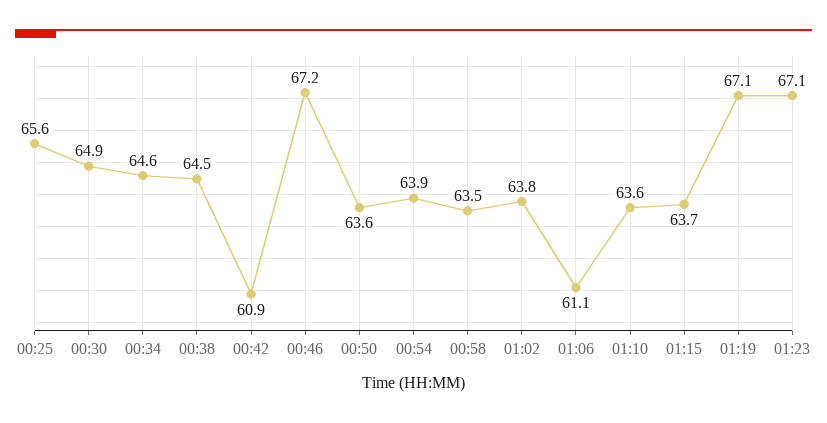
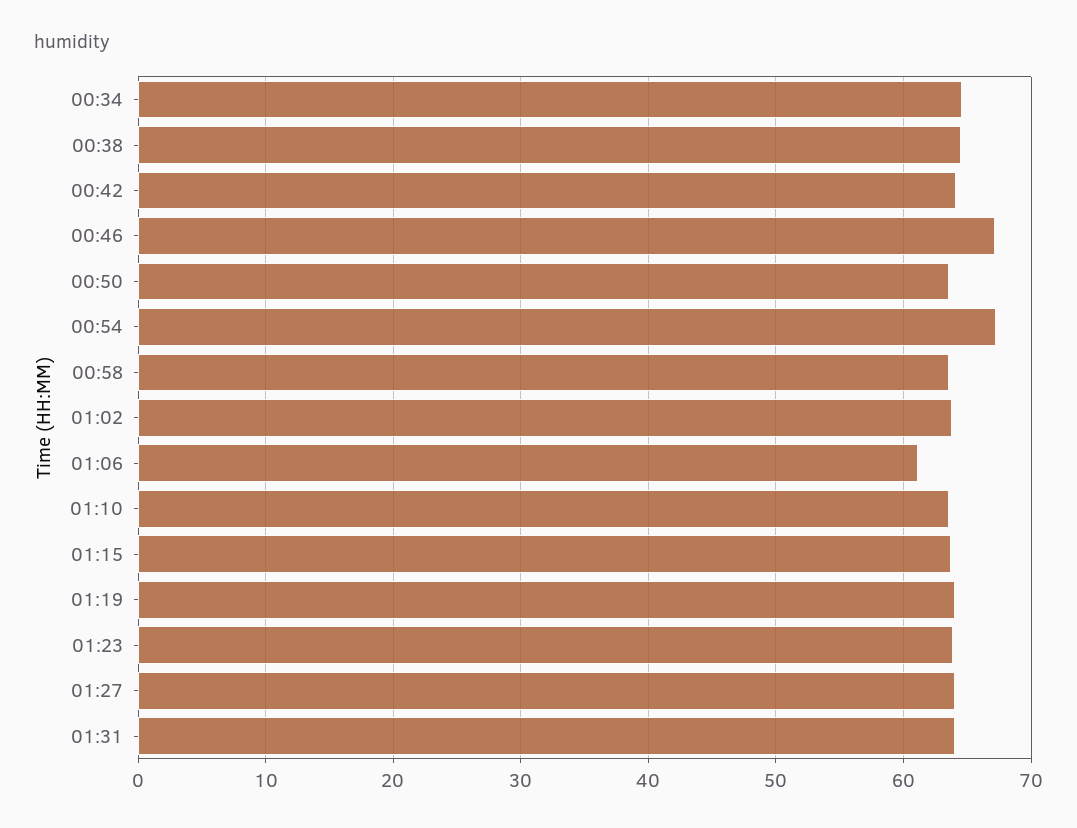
00:25: 65.6 -> none
00:30: 64.9 -> none
00:42: 60.9 -> 64
00:54: 63.9 -> 67
01:19: 67.1 -> 64
01:23: 67.1 -> 64
01:27: none -> 64
01:31: none -> 64

